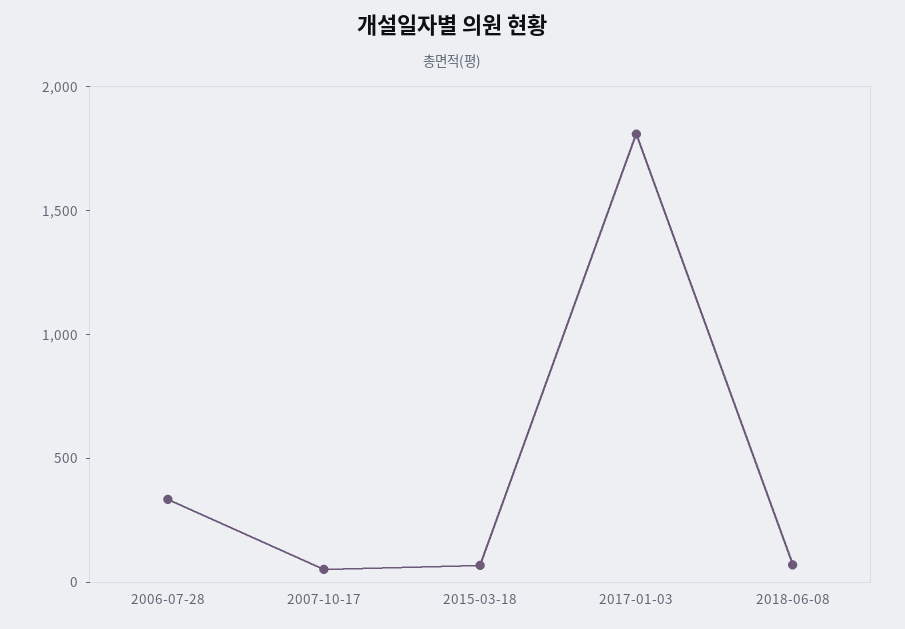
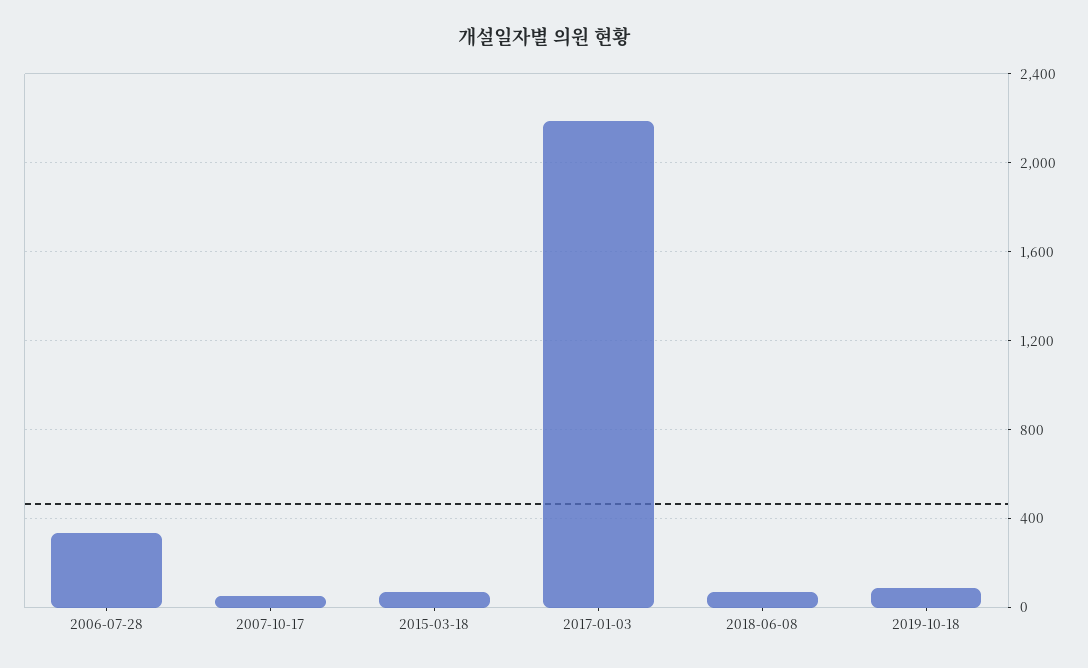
2017-01-03: 1800 -> 2200
2019-10-18: none -> 100

